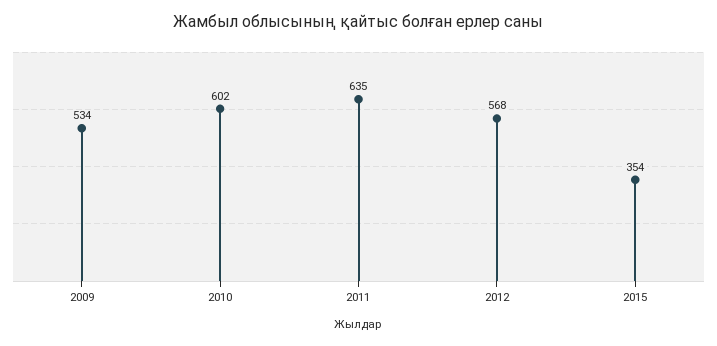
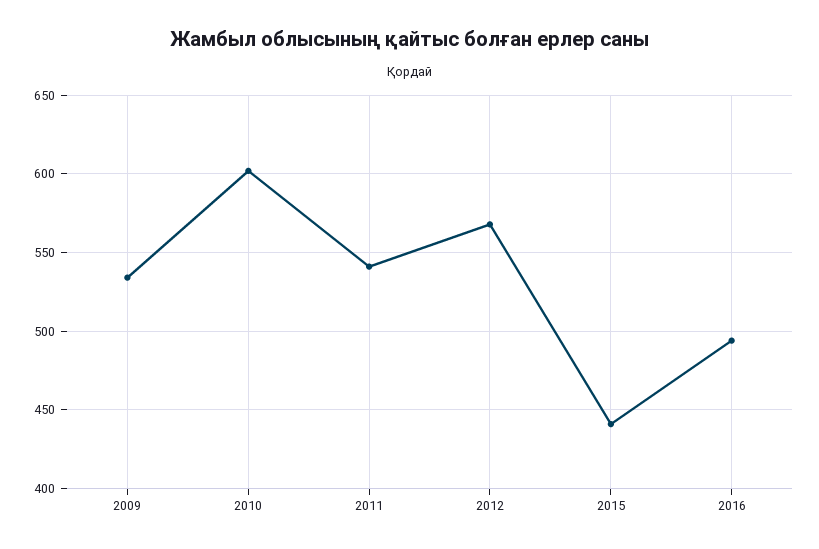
2011: 635 -> 540
2015: 354 -> 440
2016: none -> 495

